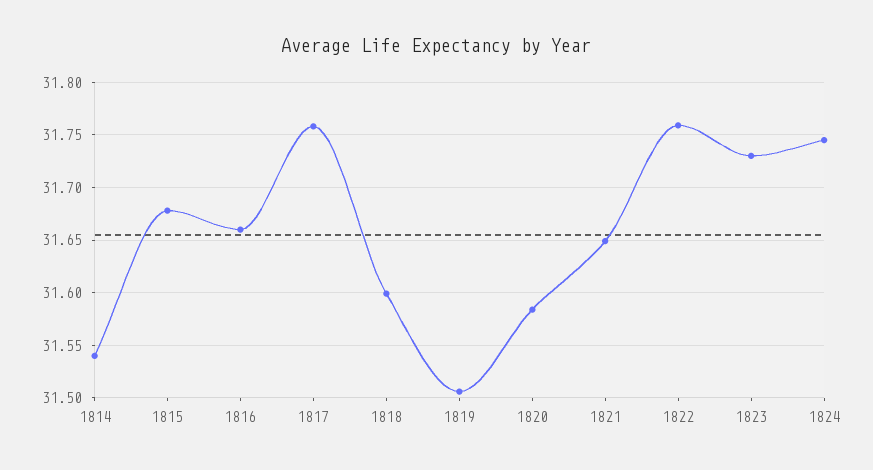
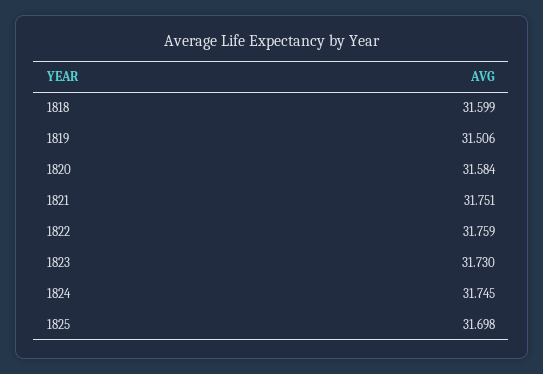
1814: 31.54 -> none
1815: 31.68 -> none
1816: 31.66 -> none
1817: 31.76 -> none
1821: 31.65 -> 31.751
1825: none -> 31.698

